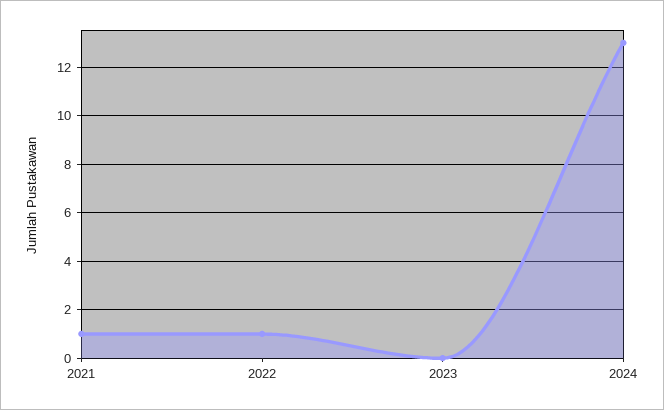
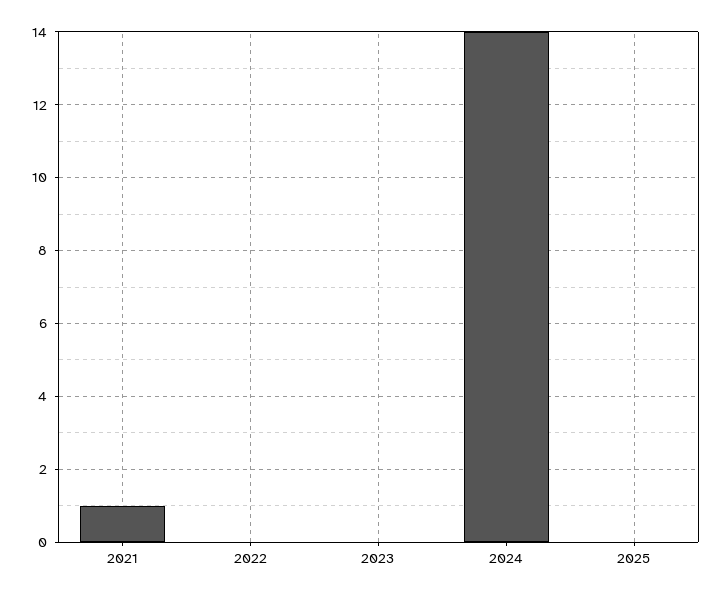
2022: 1 -> 0
2024: 13 -> 14
2025: none -> 0

